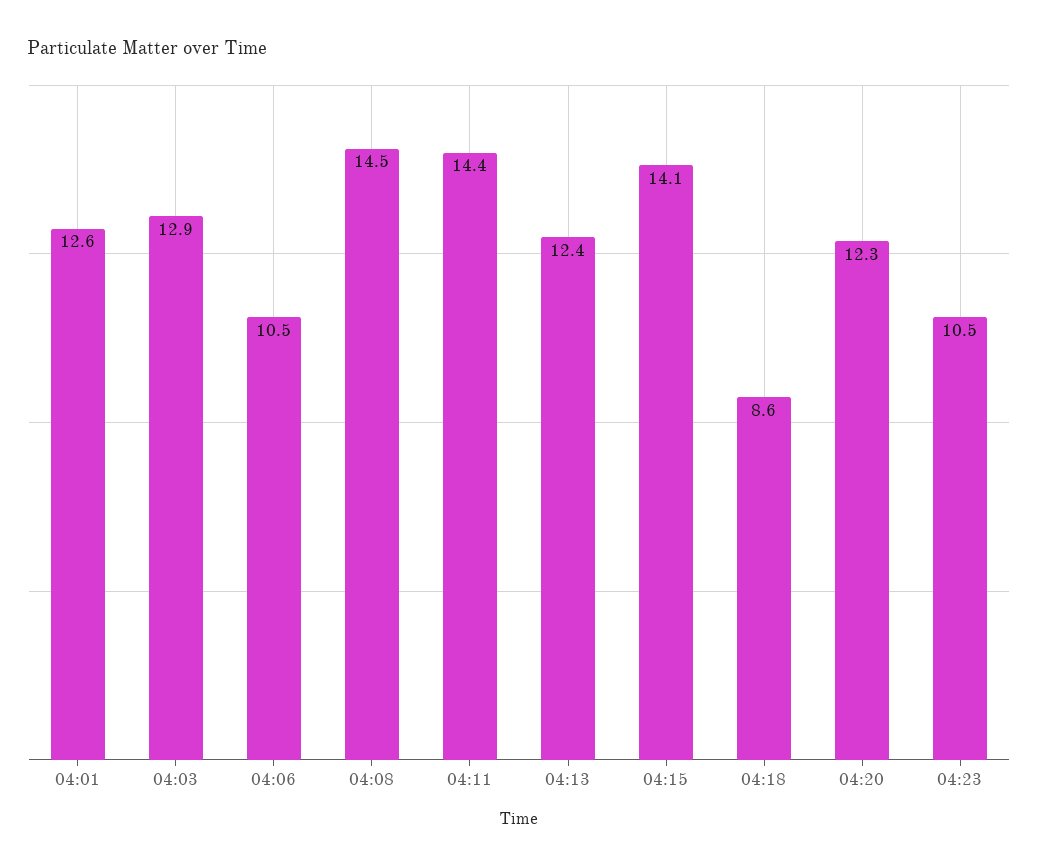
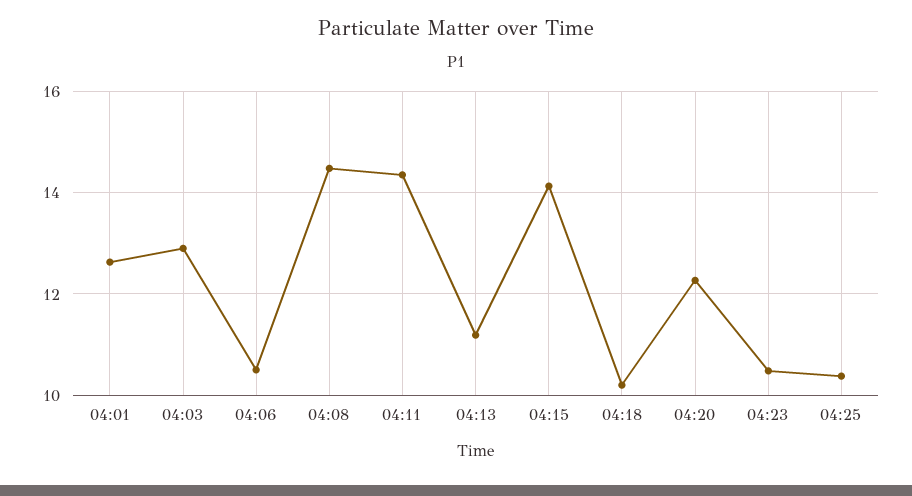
04:13: 12.4 -> 11.2
04:18: 8.6 -> 10.2
04:25: none -> 10.4

